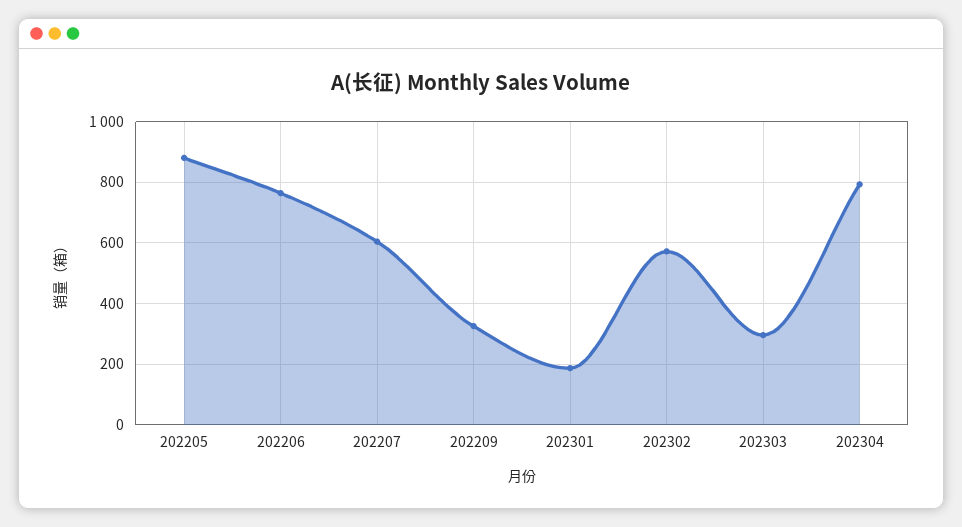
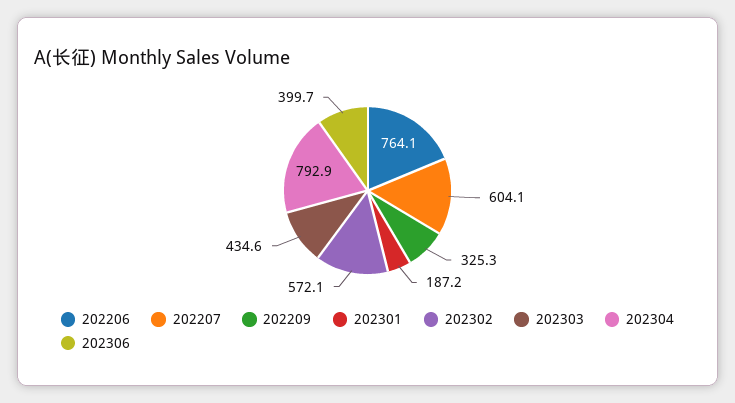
202205: 880 -> none
202303: 300 -> 434.6
202306: none -> 399.7

